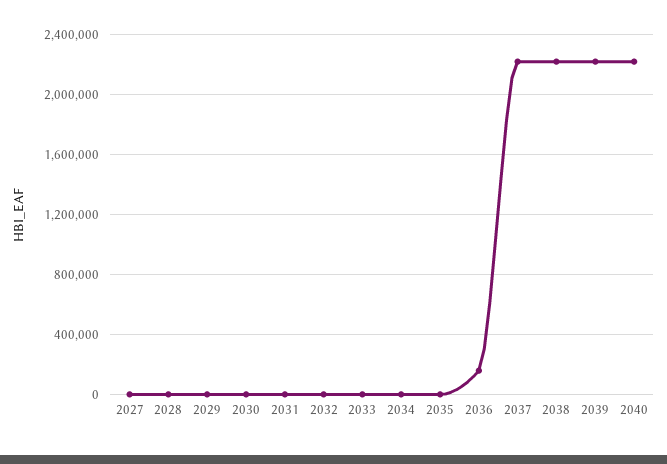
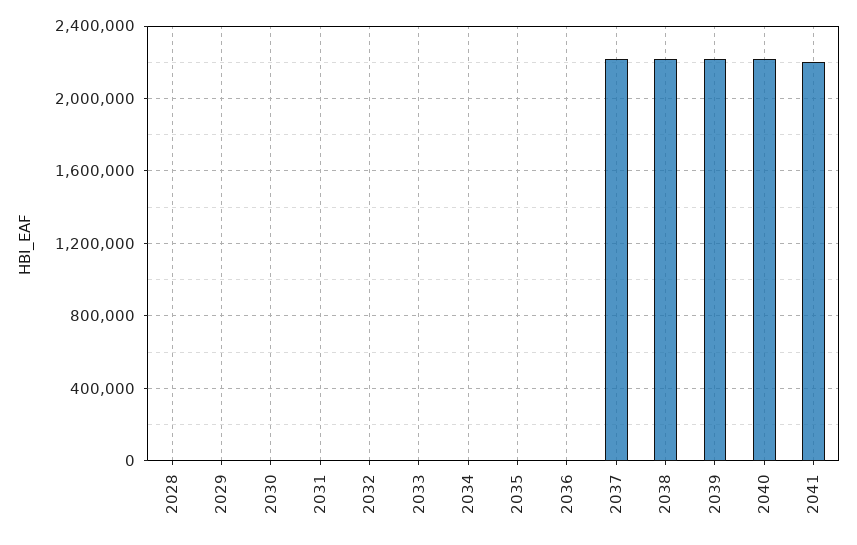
2027: 0 -> none
2036: 150000 -> 0
2041: none -> 2200000

